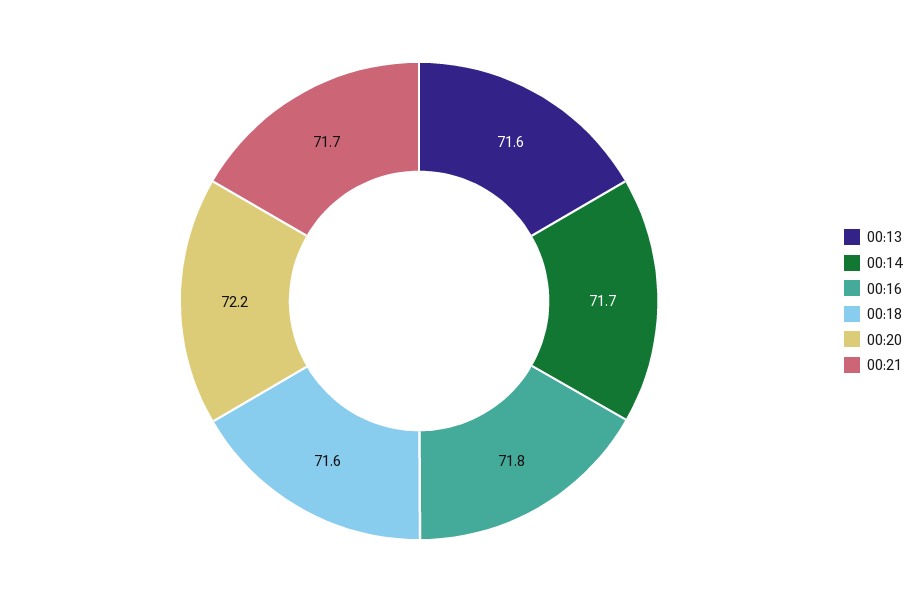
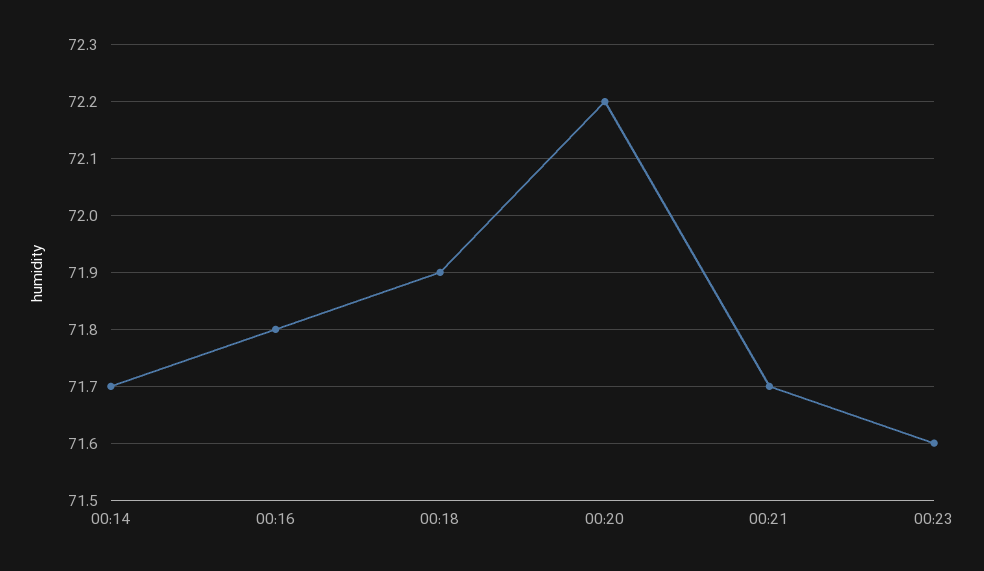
00:13: 71.6 -> none
00:18: 71.6 -> 71.9
00:23: none -> 71.6

